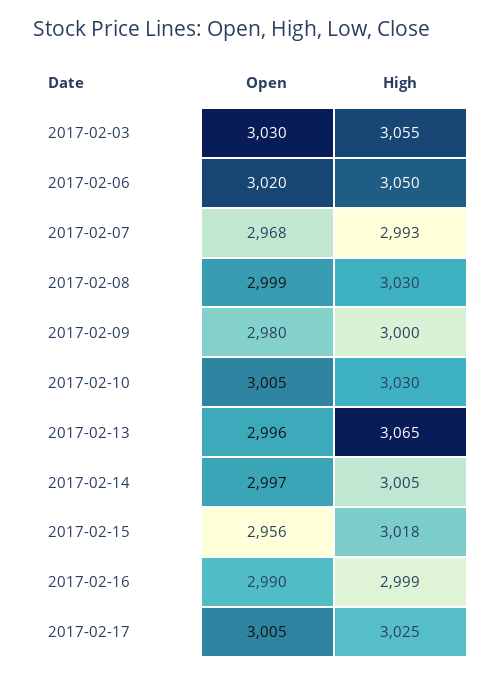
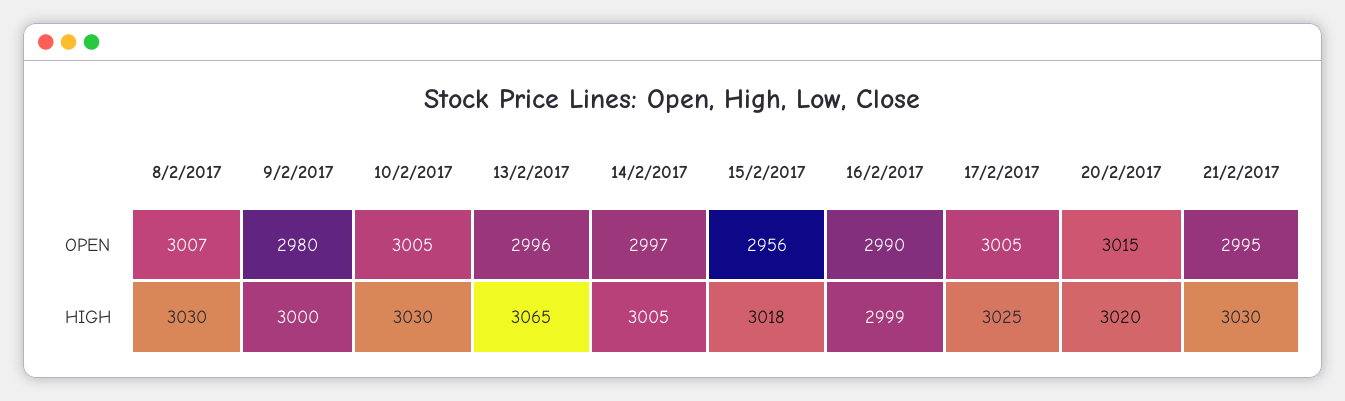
Open, 2017-02-03: 3030 -> none
High, 2017-02-03: 3055 -> none
Open, 2017-02-06: 3020 -> none
High, 2017-02-06: 3050 -> none
Open, 2017-02-07: 2968 -> none
High, 2017-02-07: 2993 -> none
Open, 2017-02-08: 2999 -> 3007
Open, 20/2/2017: none -> 3015
Open, 21/2/2017: none -> 2995
High, 20/2/2017: none -> 3020
High, 21/2/2017: none -> 3030

